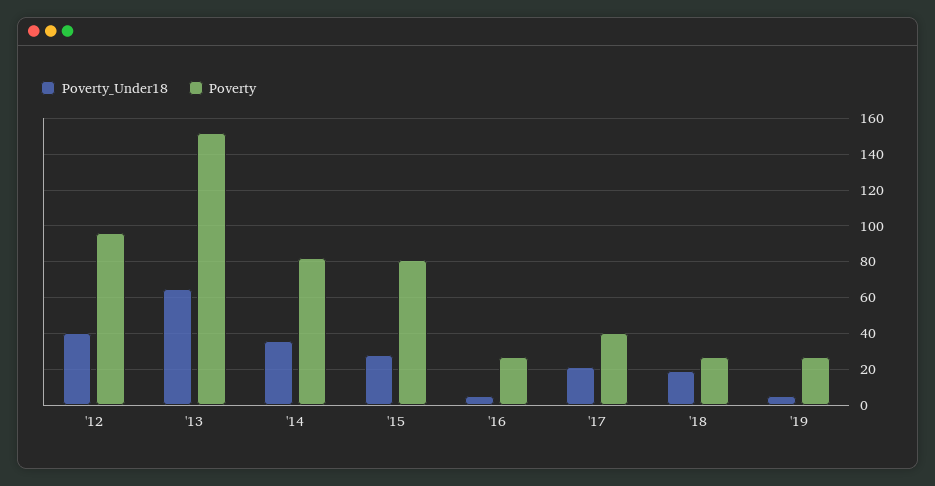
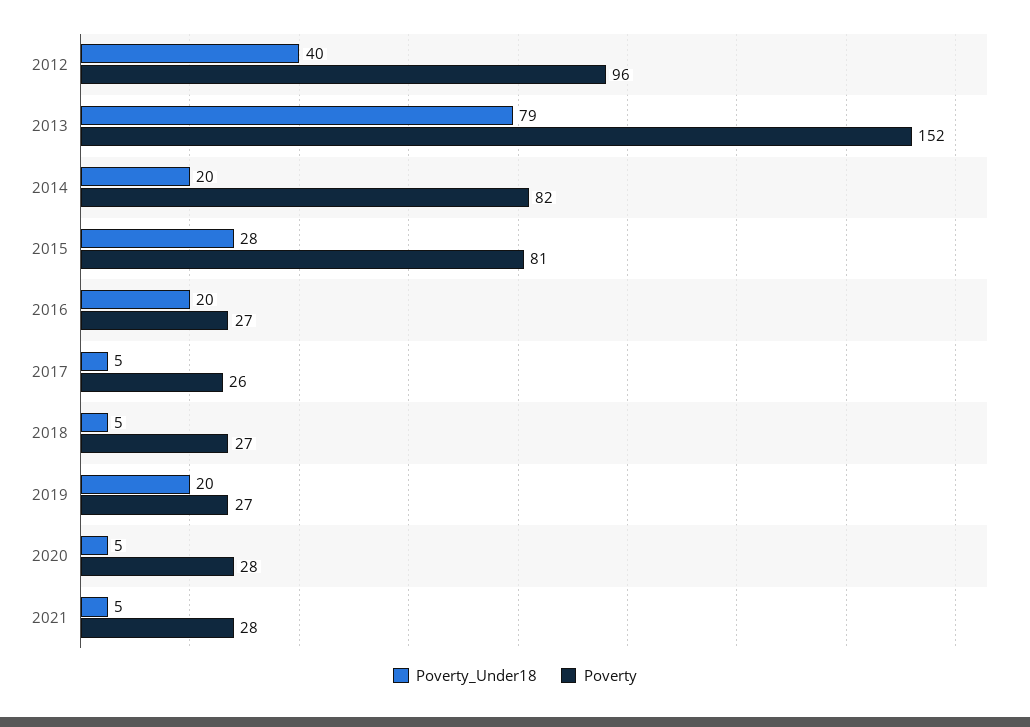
Poverty_Under18, '13: 65 -> 79
Poverty_Under18, '14: 35 -> 20
Poverty_Under18, '16: 5 -> 20
Poverty_Under18, '17: 20 -> 5
Poverty, '17: 40 -> 26
Poverty_Under18, '18: 20 -> 5
Poverty_Under18, '19: 5 -> 20
Poverty_Under18, 2020: none -> 5
Poverty, 2020: none -> 28
Poverty_Under18, 2021: none -> 5
Poverty, 2021: none -> 28

